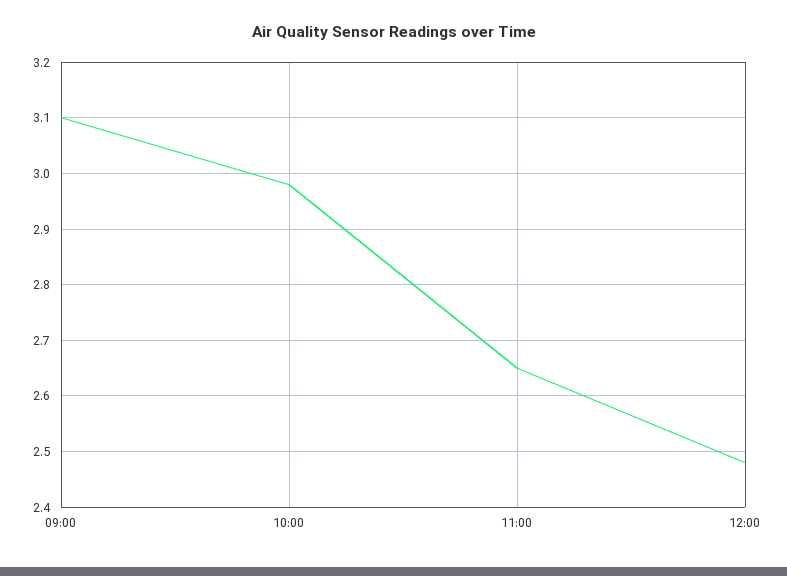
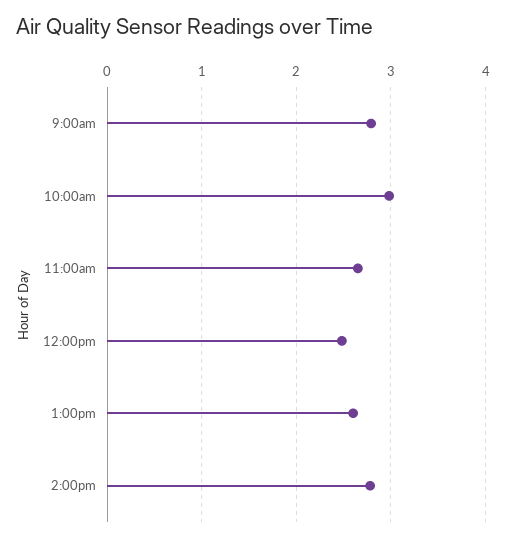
09:00: 3.1 -> 2.8
1:00pm: none -> 2.6
2:00pm: none -> 2.8

